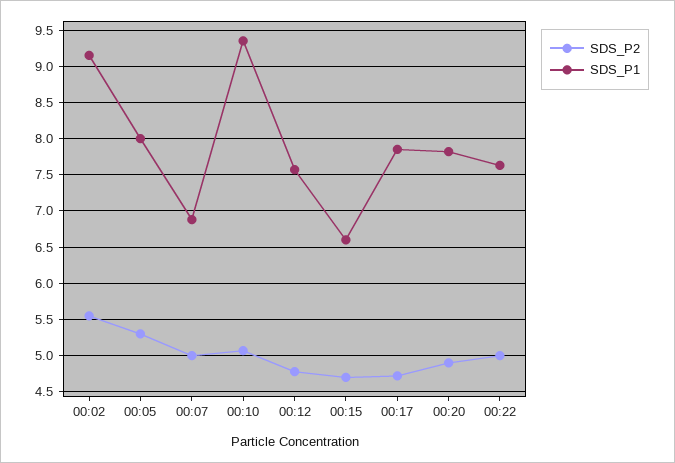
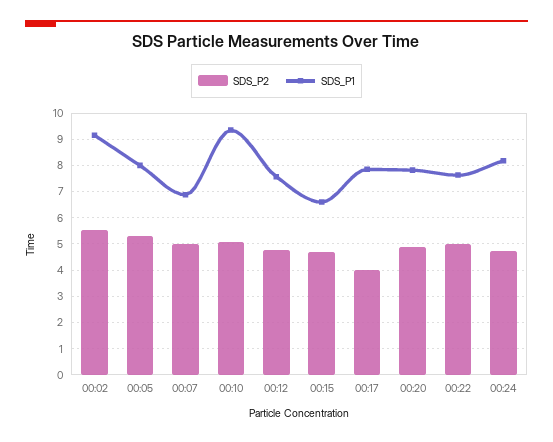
SDS_P2, 00:17: 4.7 -> 4
SDS_P2, 00:24: none -> 4.75
SDS_P1, 00:24: none -> 8.25

